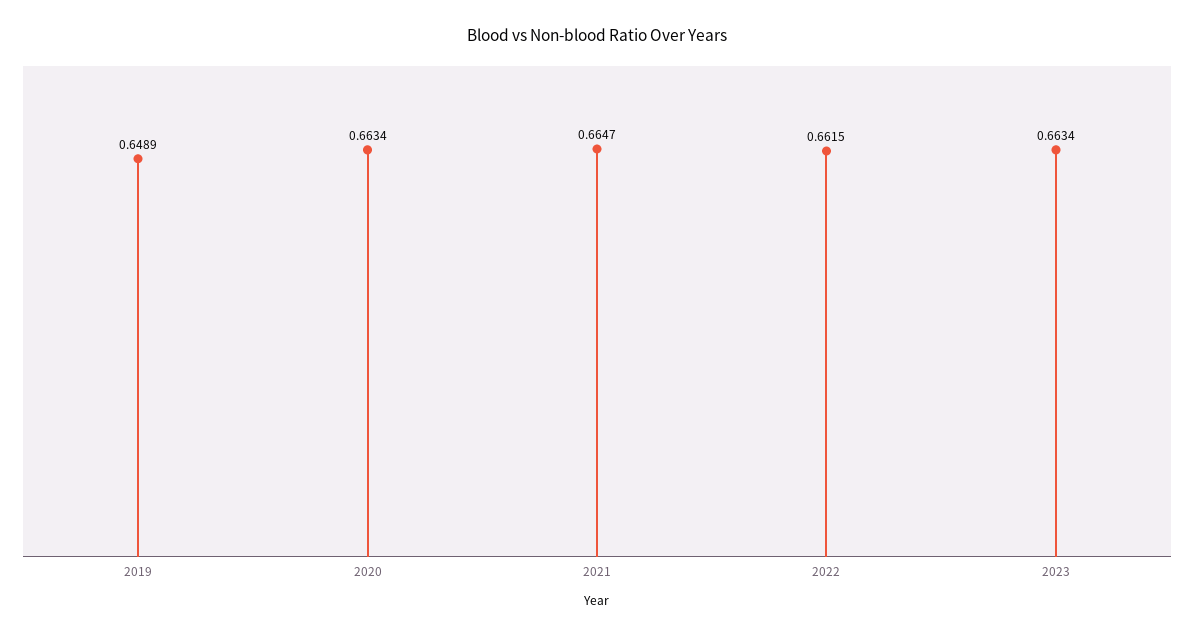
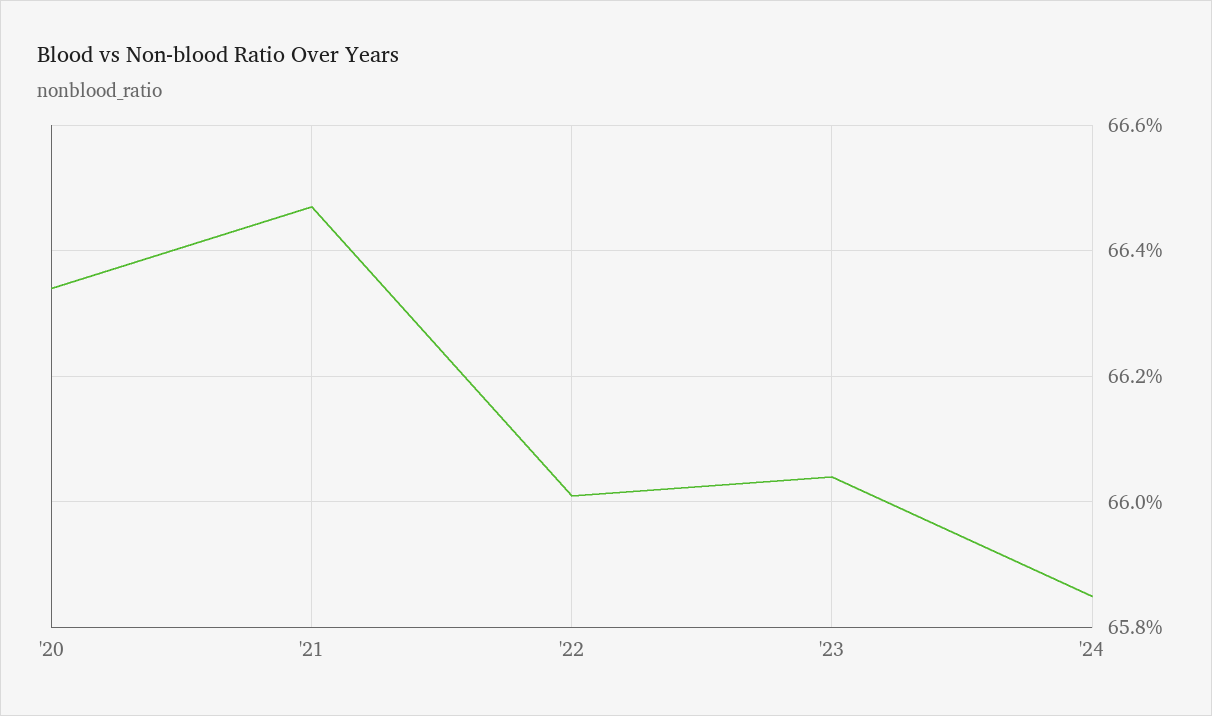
2019: 0.6489 -> none
2022: 0.6615 -> 0.66
2023: 0.6634 -> 0.6605
'24: none -> 0.6585

